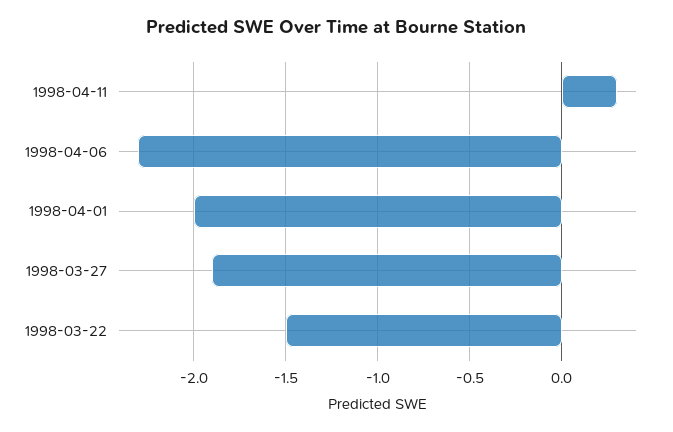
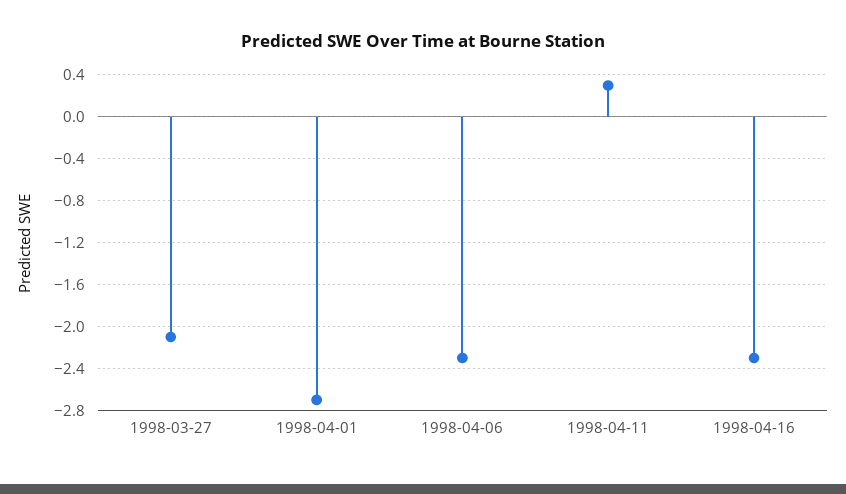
1998-04-01: -2 -> -2.7
1998-03-27: -1.9 -> -2.1
1998-03-22: -1.5 -> none
1998-04-16: none -> -2.3

